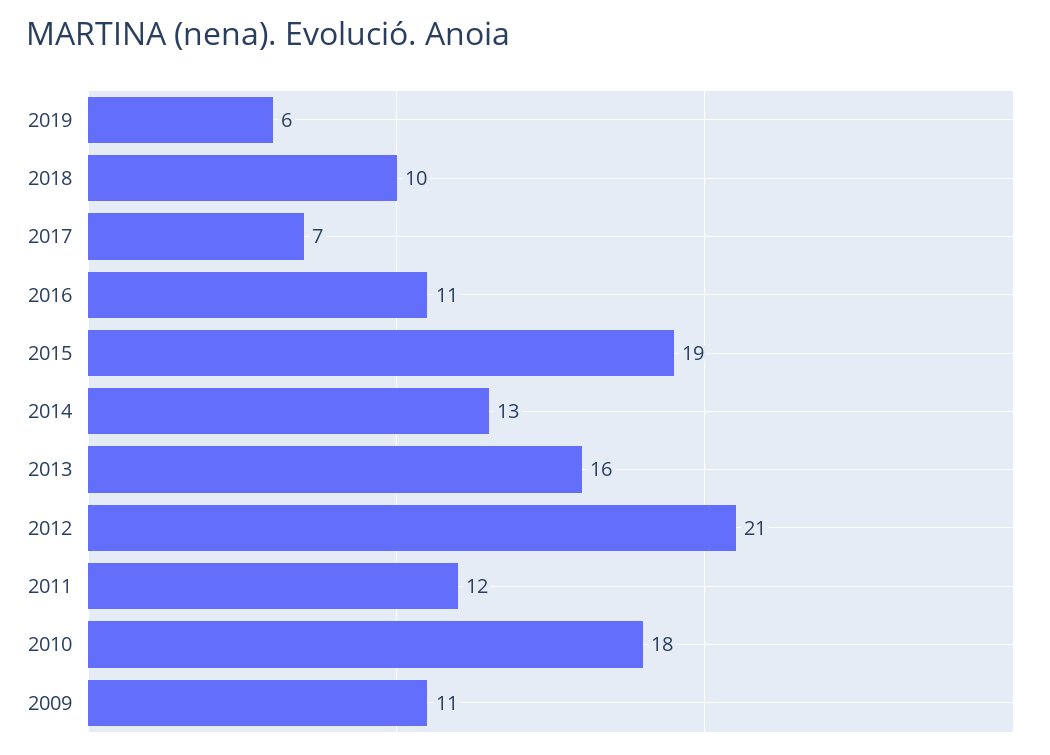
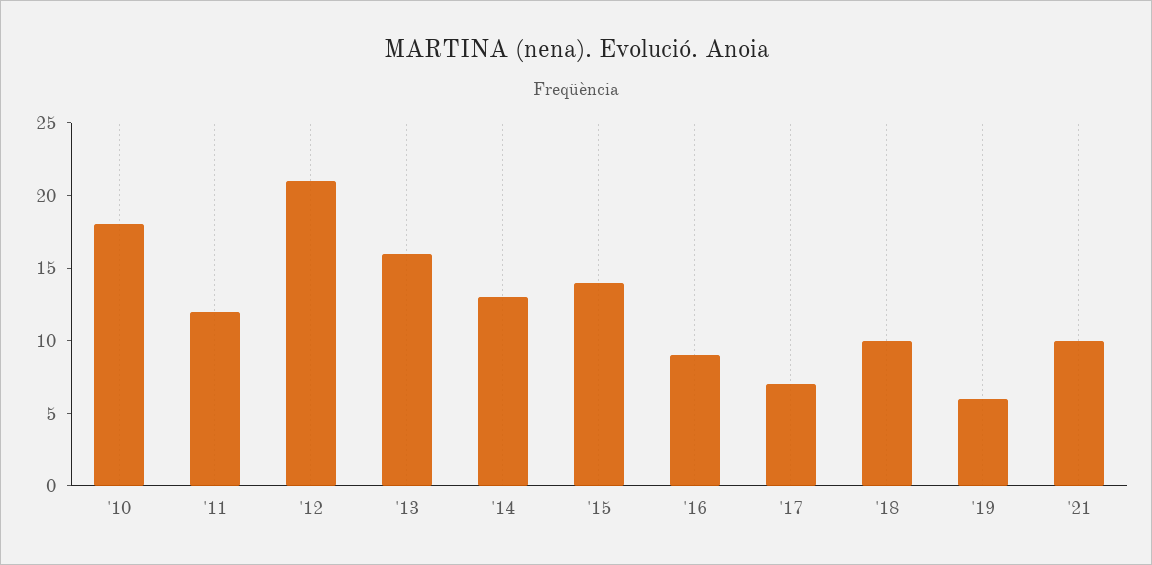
2016: 11 -> 9
2015: 19 -> 14
2009: 11 -> none
'21: none -> 10

